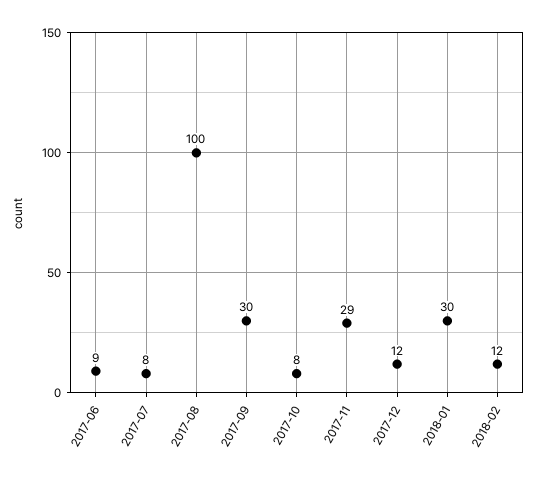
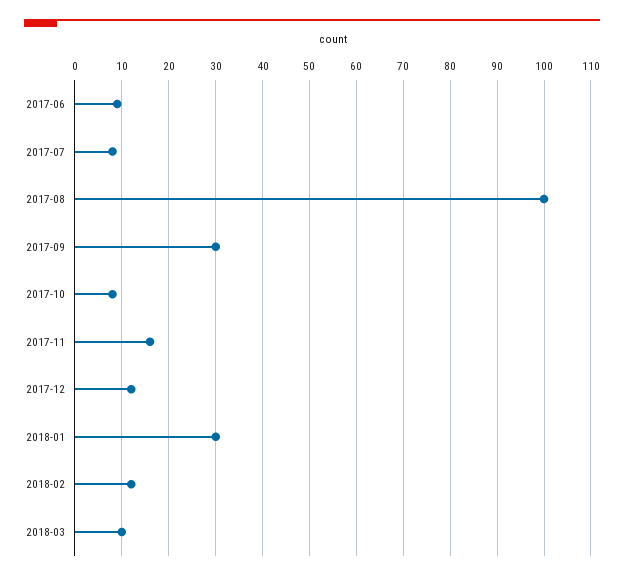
2017-11: 29 -> 15
2018-03: none -> 10

